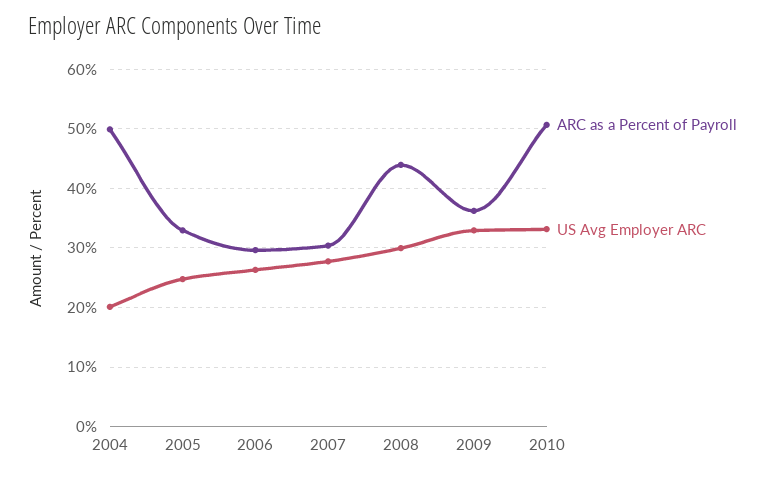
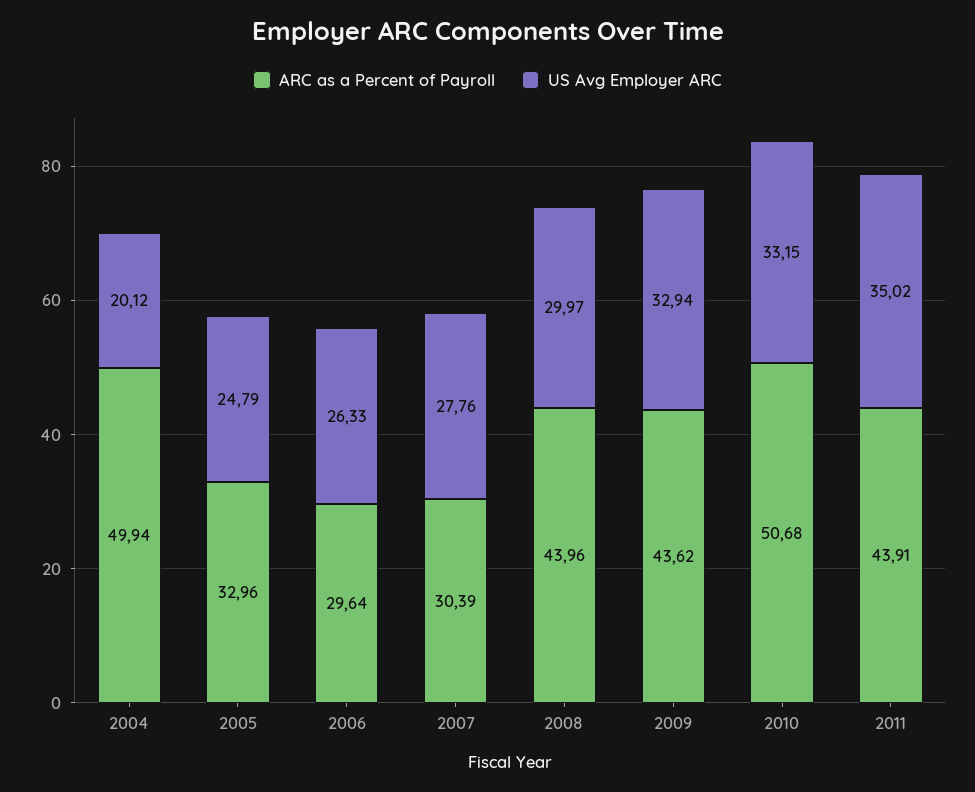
ARC as a Percent of Payroll, 2009: 36 -> 43.62
ARC as a Percent of Payroll, 2011: none -> 43.91
US Avg Employer ARC, 2011: none -> 35.02

